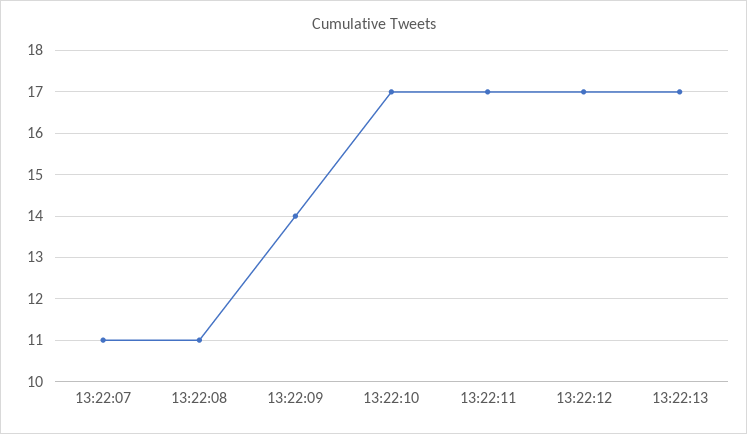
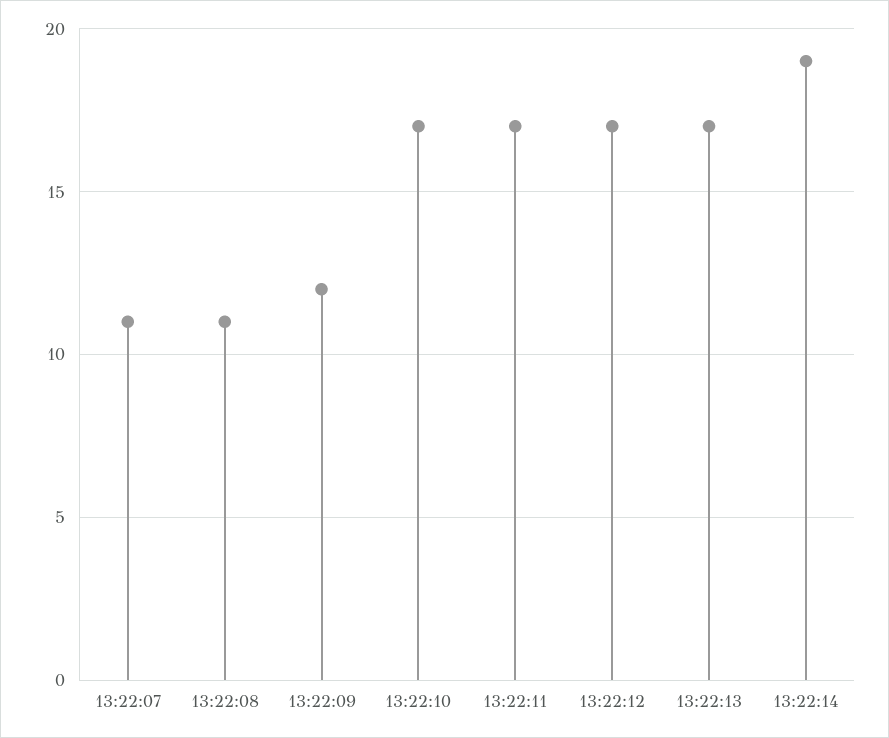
13:22:09: 14 -> 12
13:22:14: none -> 19

